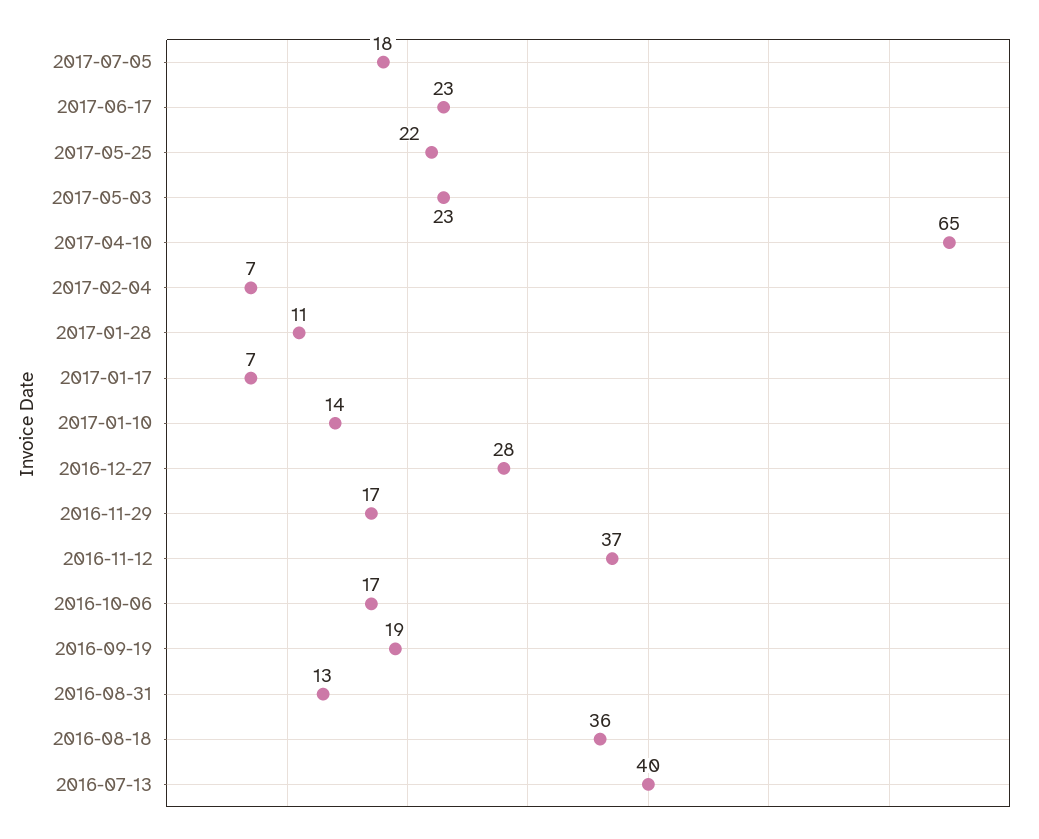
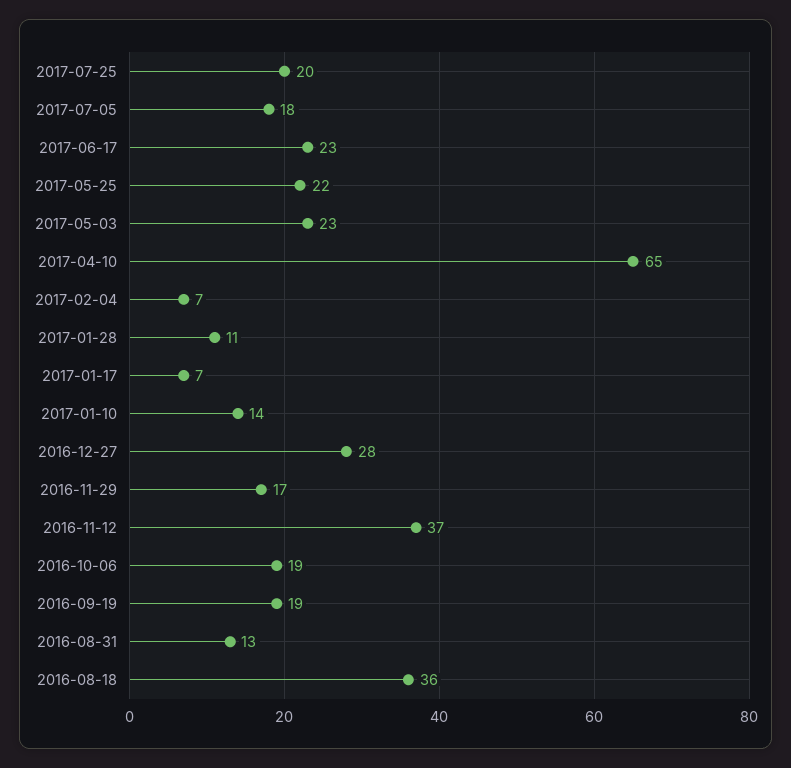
2016-10-06: 17 -> 19
2016-07-13: 40 -> none
2017-07-25: none -> 20

